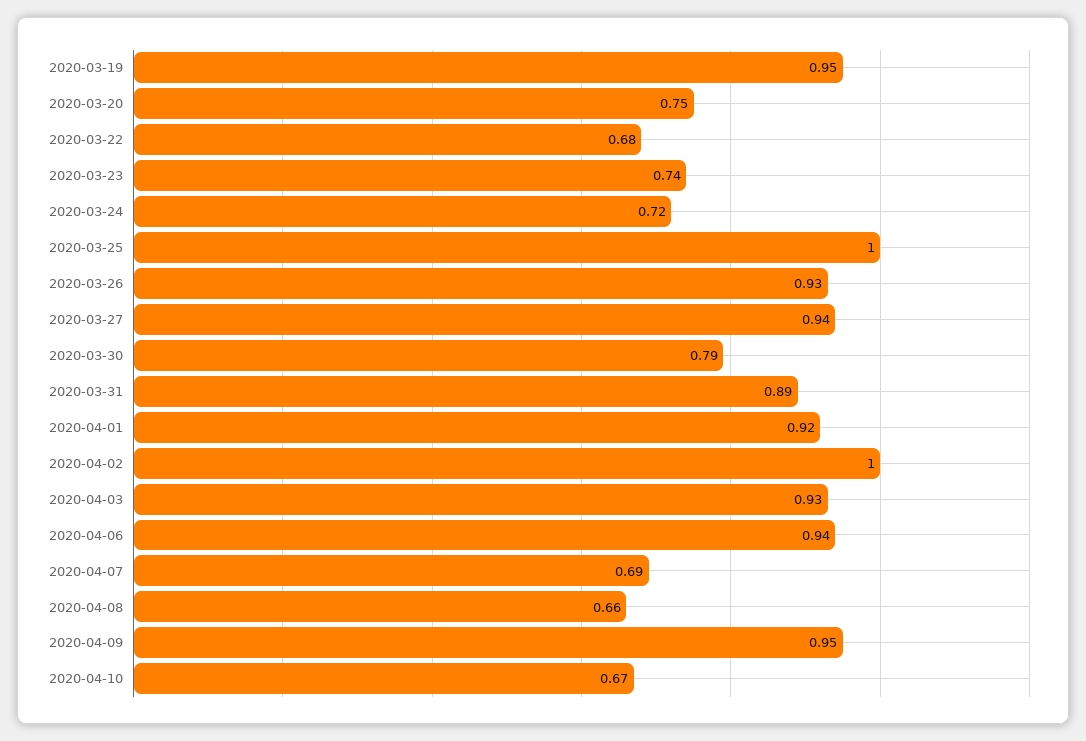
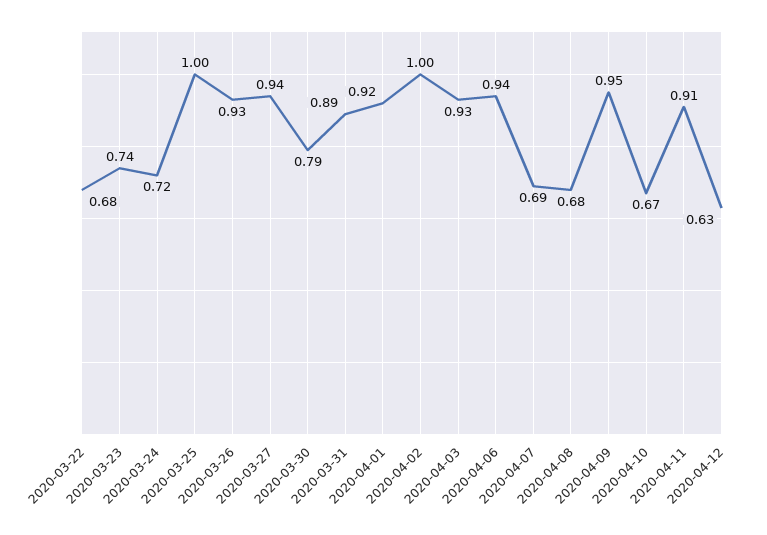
2020-03-19: 0.95 -> none
2020-03-20: 0.75 -> none
2020-04-08: 0.66 -> 0.68
2020-04-11: none -> 0.91
2020-04-12: none -> 0.63

